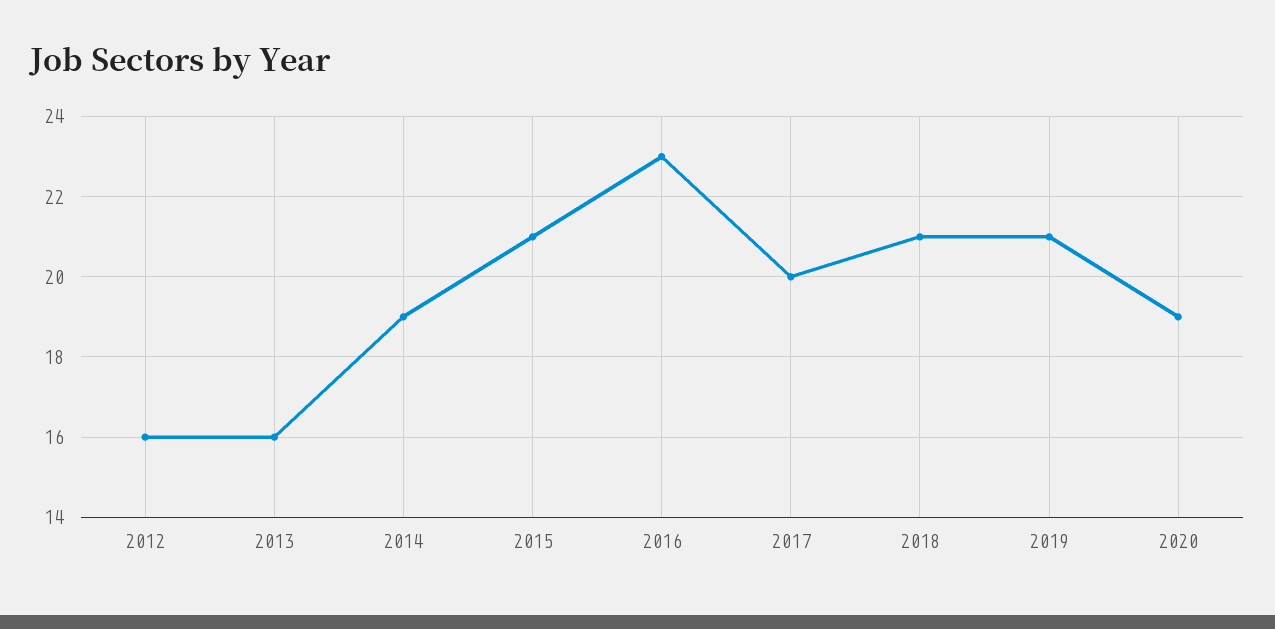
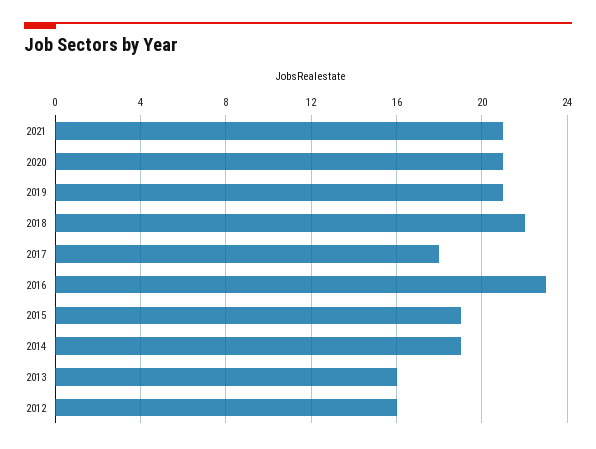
2015: 21 -> 19
2017: 20 -> 18
2018: 21 -> 22
2020: 19 -> 21
2021: none -> 21

